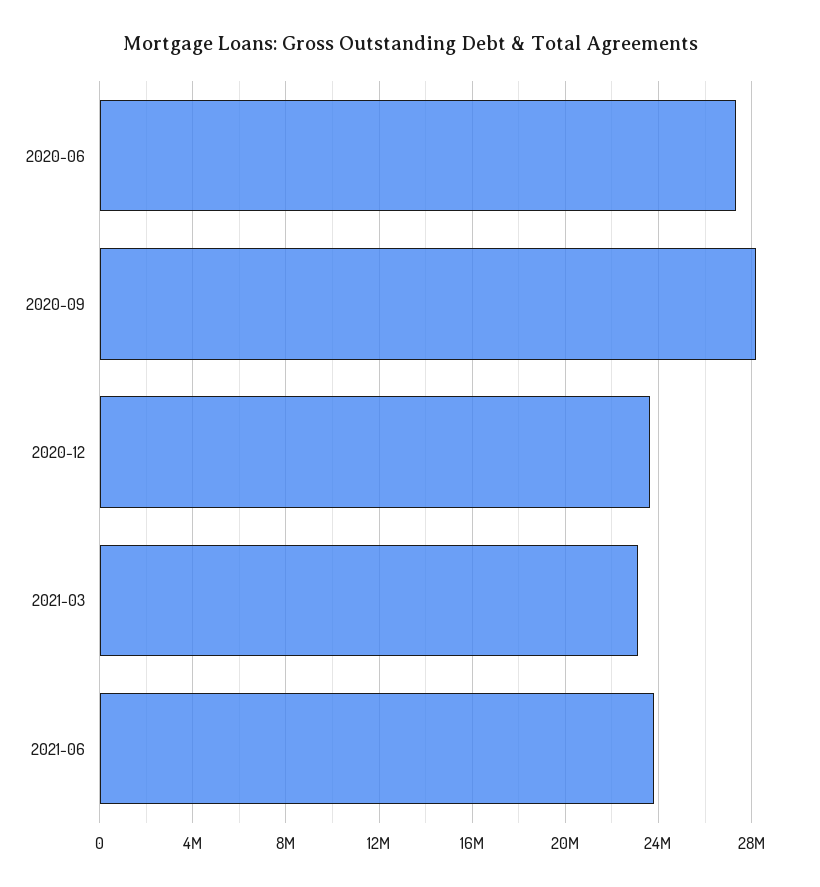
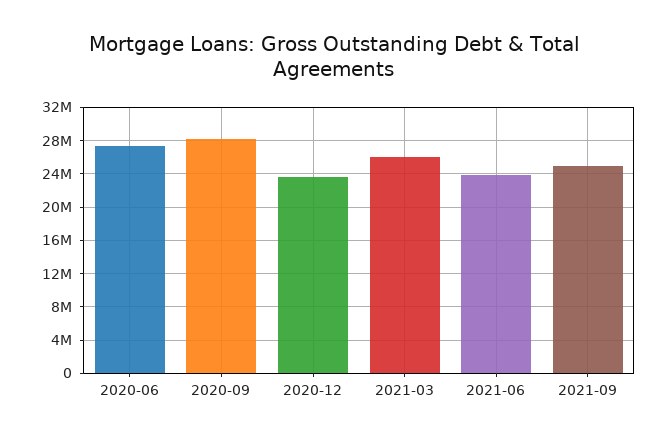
2021-03: 23000000 -> 26000000
2021-09: none -> 25000000

